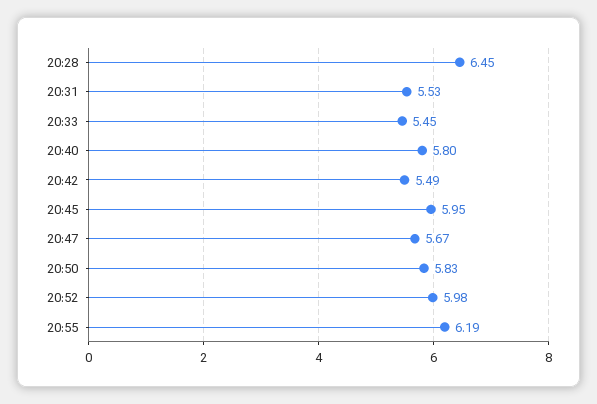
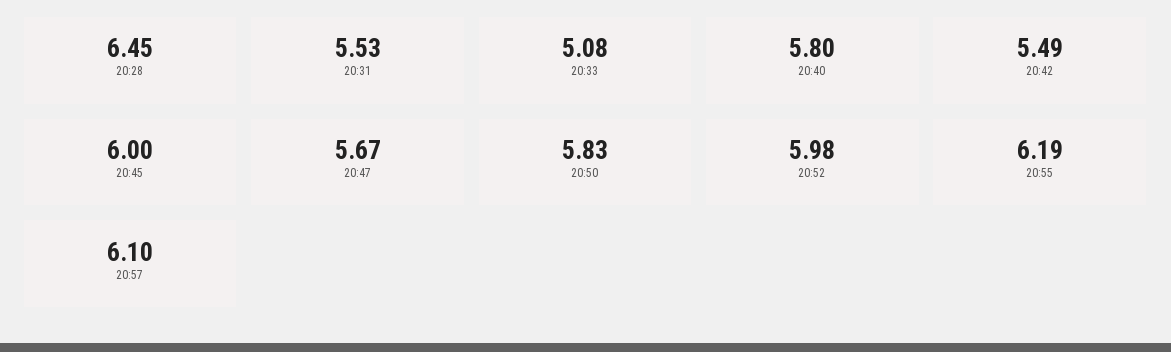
20:33: 5.45 -> 5.08
20:45: 5.95 -> 6
20:57: none -> 6.1

